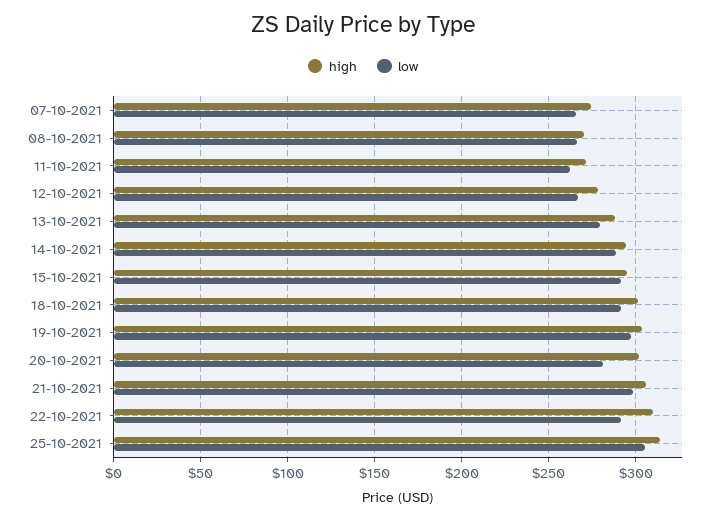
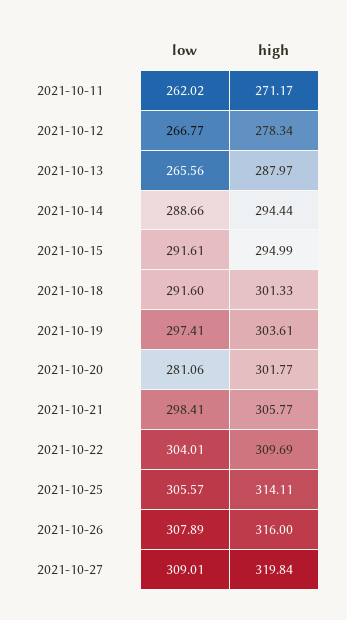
high, 07-10-2021: 275 -> none
low, 07-10-2021: 265 -> none
high, 08-10-2021: 270 -> none
low, 08-10-2021: 265 -> none
low, 13-10-2021: 280 -> 265.56
low, 22-10-2021: 290 -> 304.01
low, 2021-10-26: none -> 307.89
high, 2021-10-26: none -> 316
low, 2021-10-27: none -> 309.01
high, 2021-10-27: none -> 319.84

